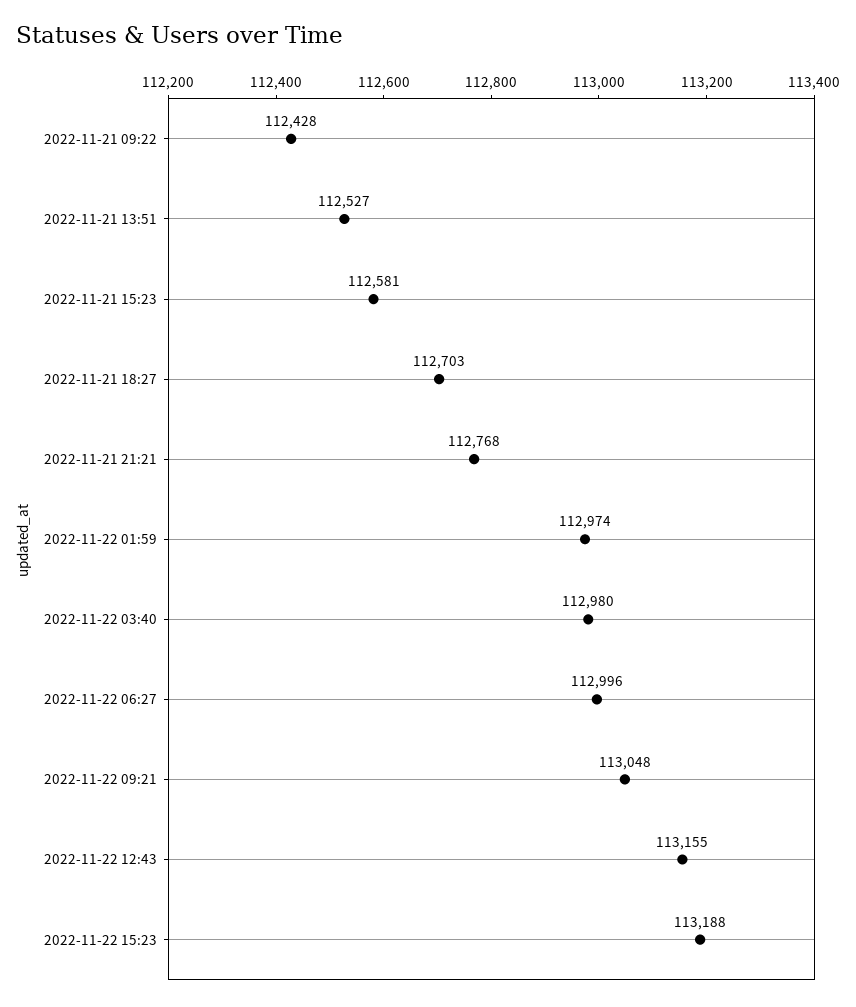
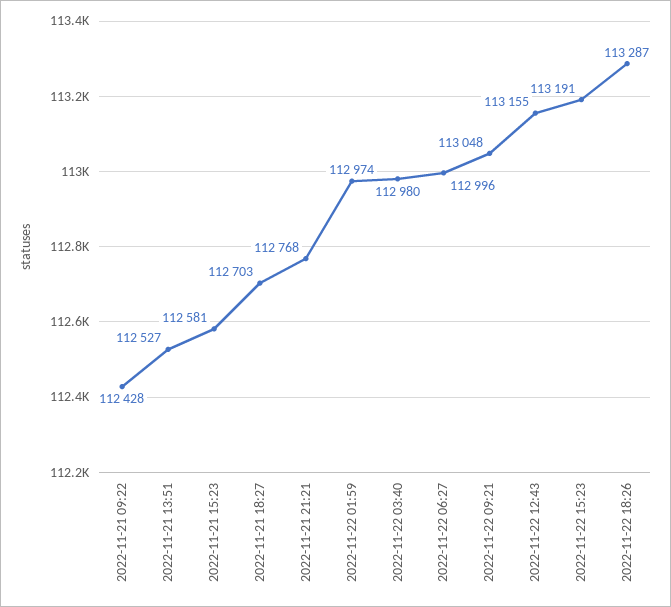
2022-11-22 15:23: 113188 -> 113191
2022-11-22 18:26: none -> 113287

